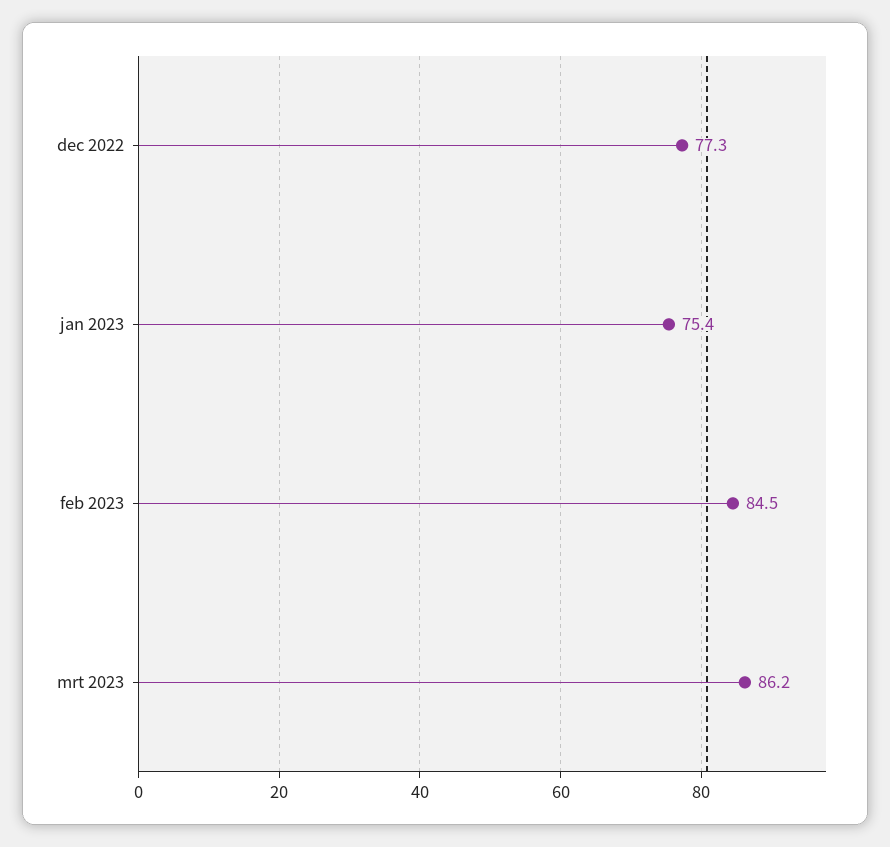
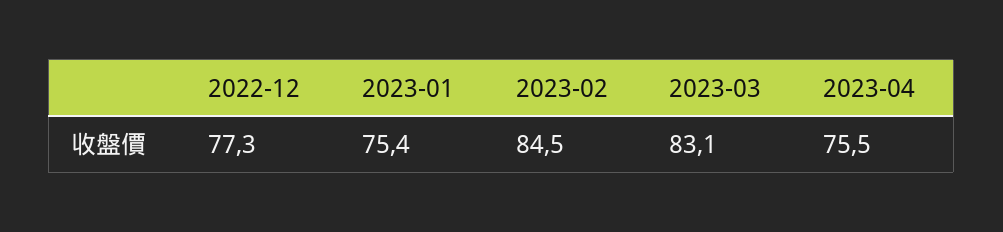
mrt 2023: 86.2 -> 83.1
2023-04: none -> 75.5

